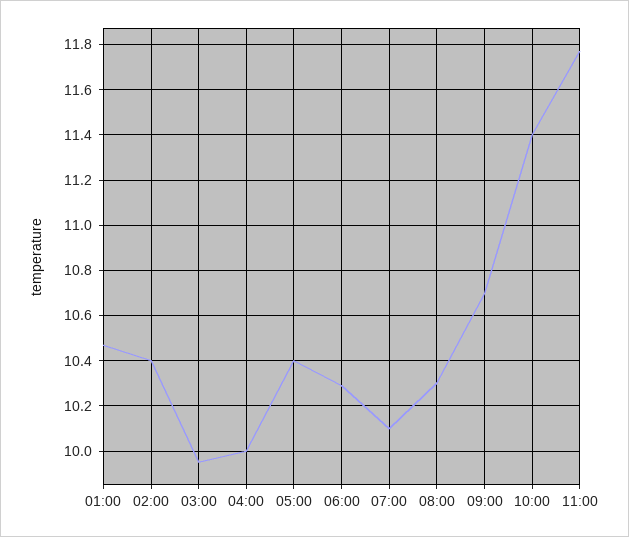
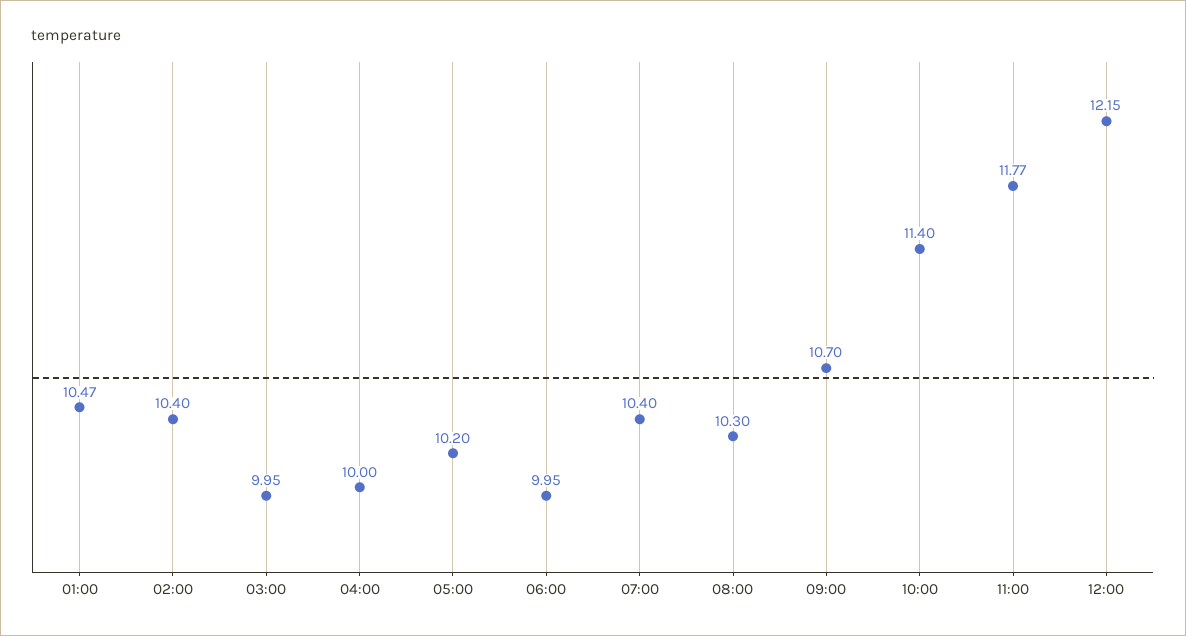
05:00: 10.4 -> 10.2
06:00: 10.3 -> 9.95
07:00: 10.1 -> 10.4
12:00: none -> 12.15

